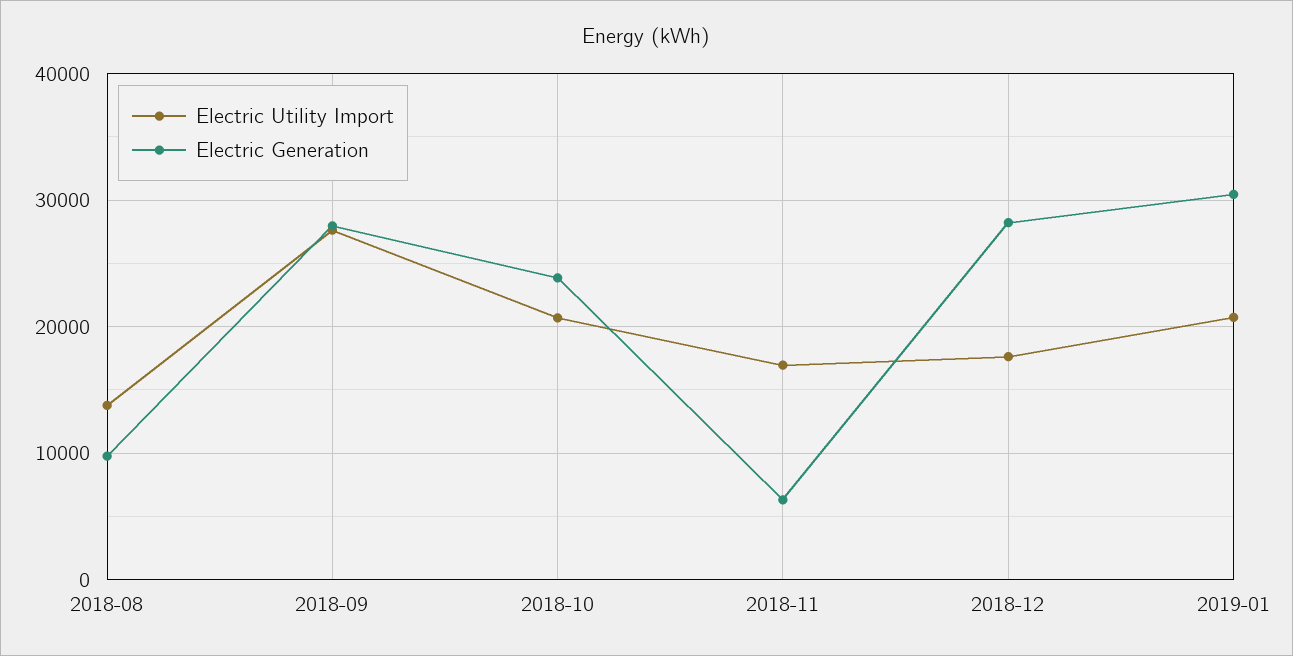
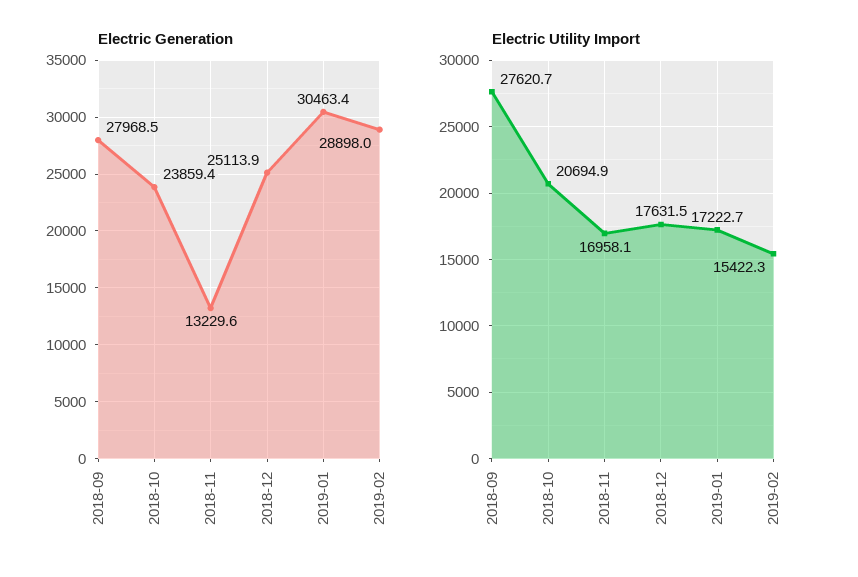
Electric Utility Import, 2018-08: 14000 -> none
Electric Generation, 2018-08: 10000 -> none
Electric Generation, 2018-11: 6000 -> 13229.6
Electric Generation, 2018-12: 28000 -> 25113.9
Electric Utility Import, 2019-01: 21000 -> 17222.7
Electric Generation, 2019-02: none -> 28898
Electric Utility Import, 2019-02: none -> 15422.3

